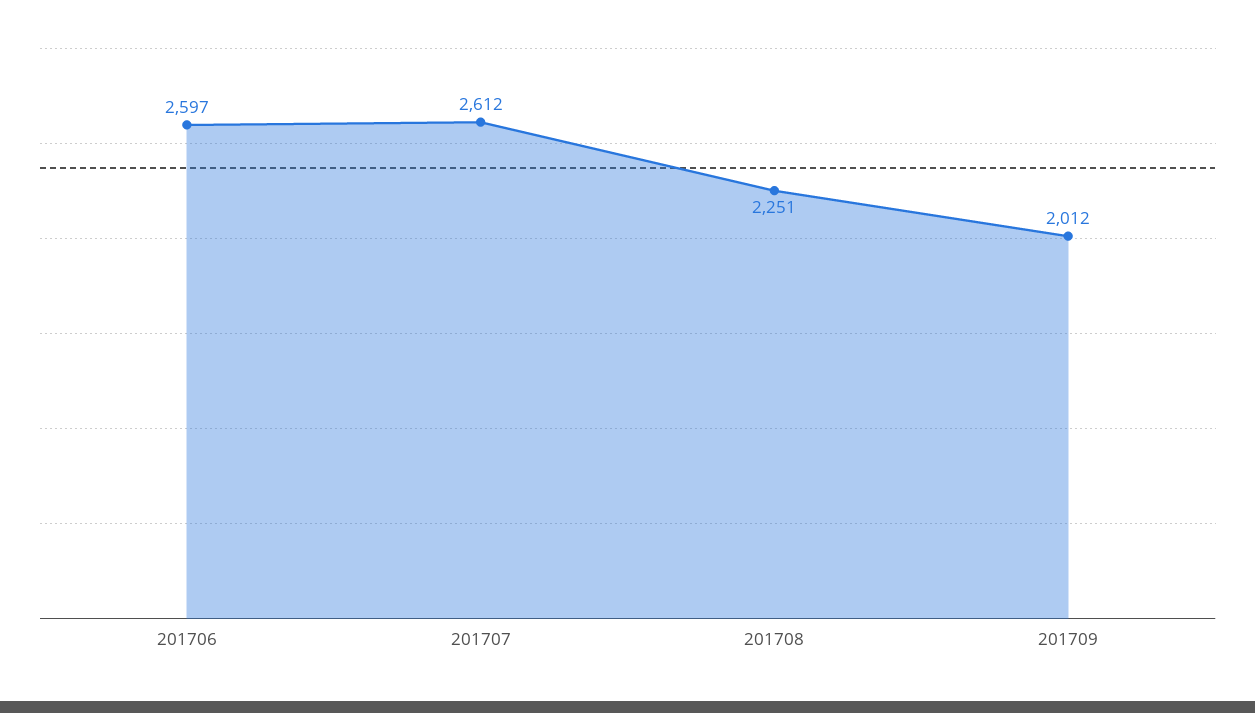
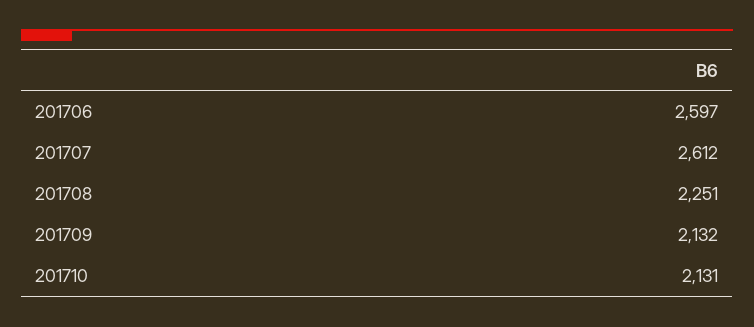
201709: 2012 -> 2132
201710: none -> 2131

